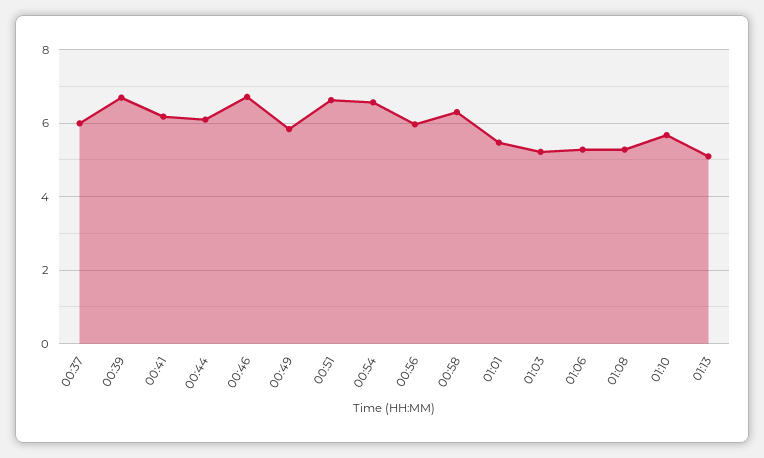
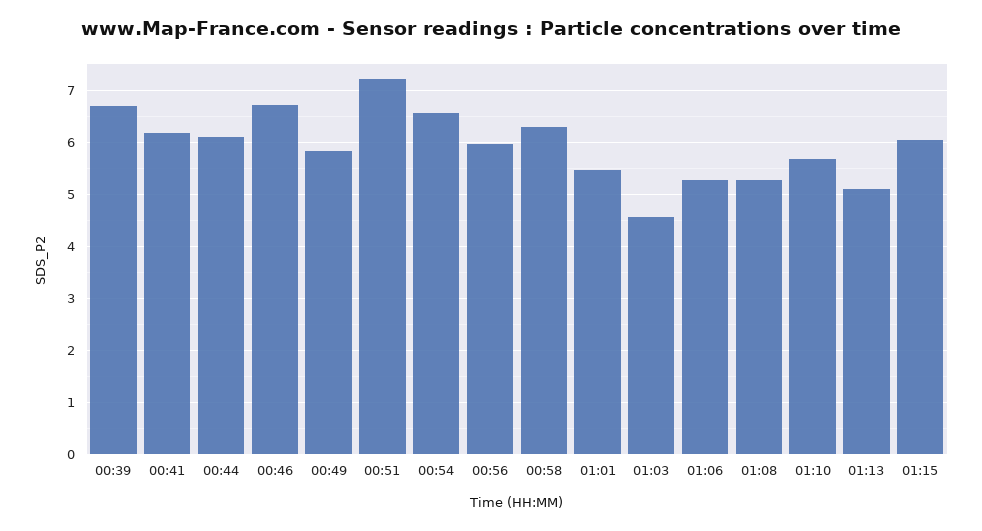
00:37: 6 -> none
00:51: 6.6 -> 7.2
01:03: 5.2 -> 4.6
01:15: none -> 6

